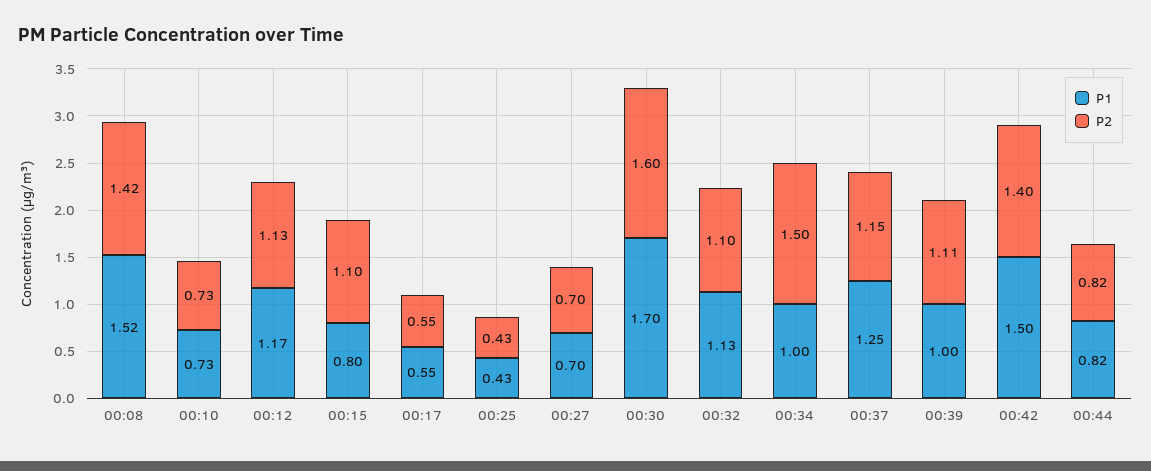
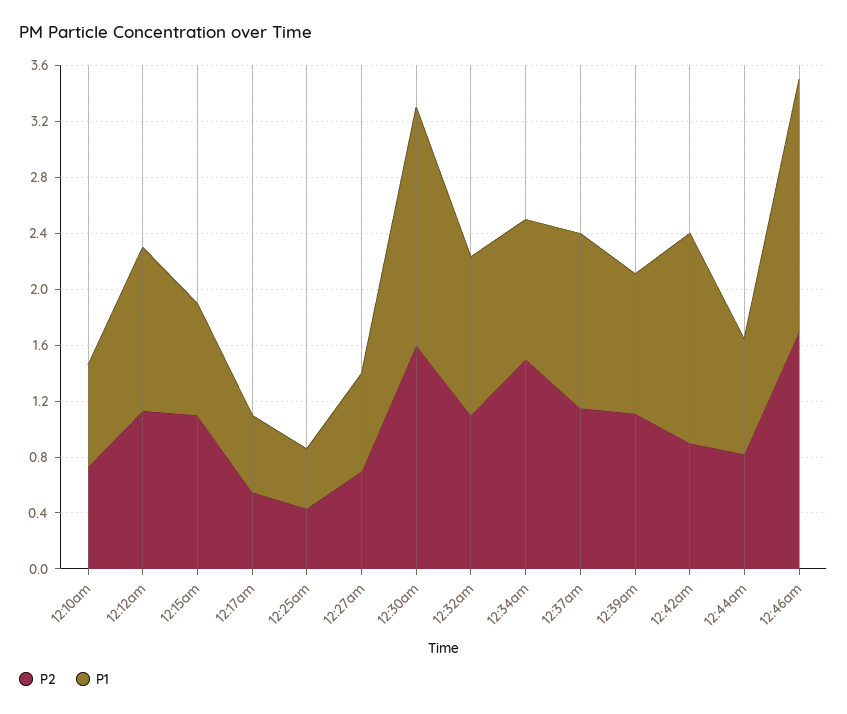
P1, 00:08: 1.52 -> none
P2, 00:08: 1.42 -> none
P2, 00:42: 1.4 -> 0.9
P2, 12:46am: none -> 1.7
P1, 12:46am: none -> 1.8

